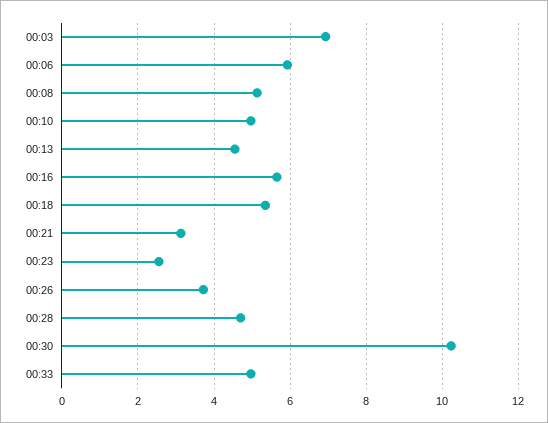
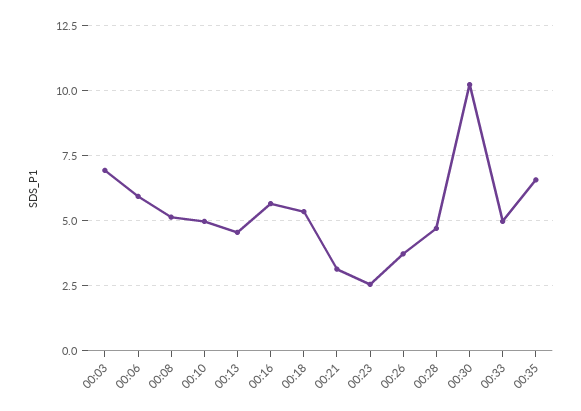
00:35: none -> 6.5

